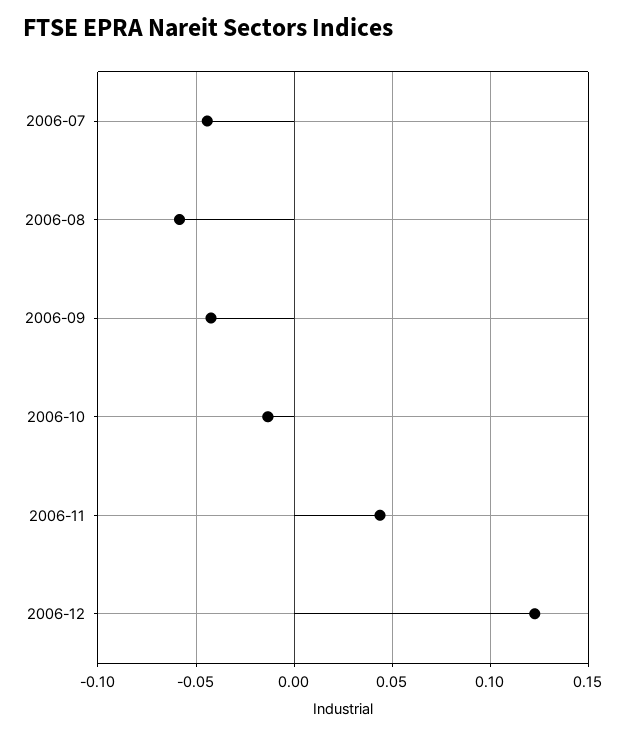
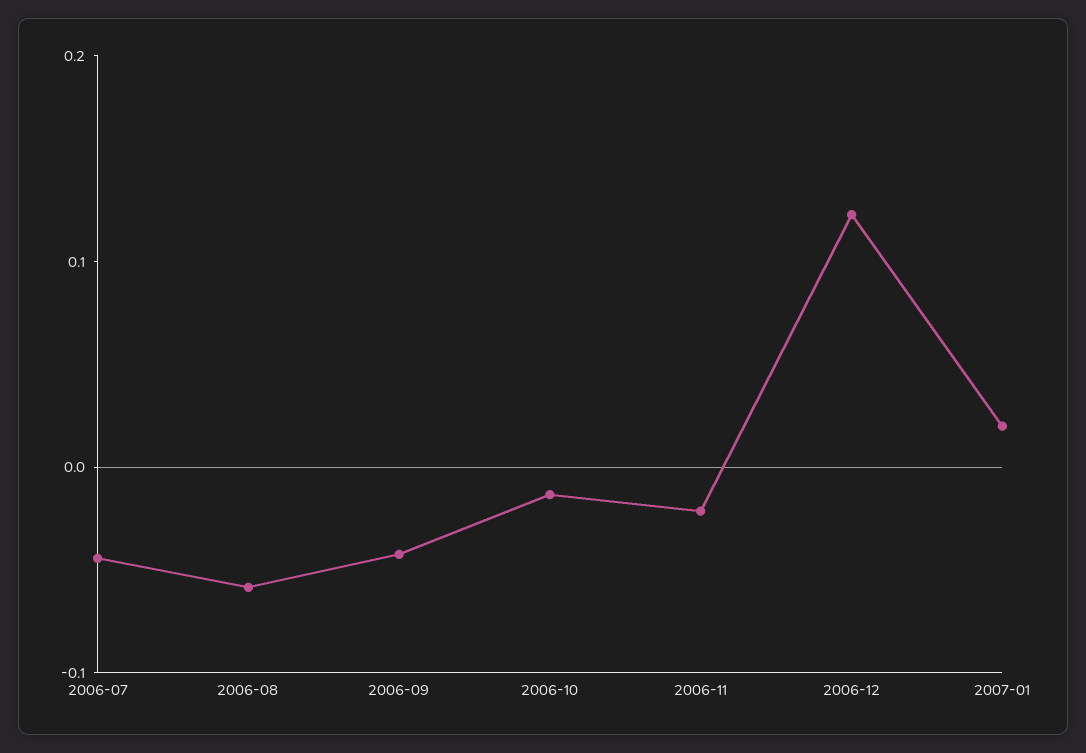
2006-11: 0.045 -> -0.02
2007-01: none -> 0.02

